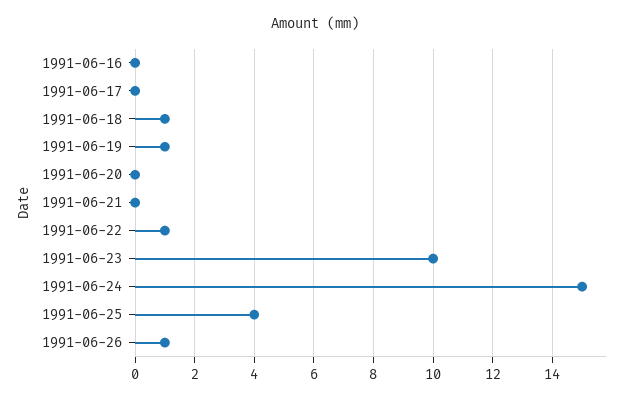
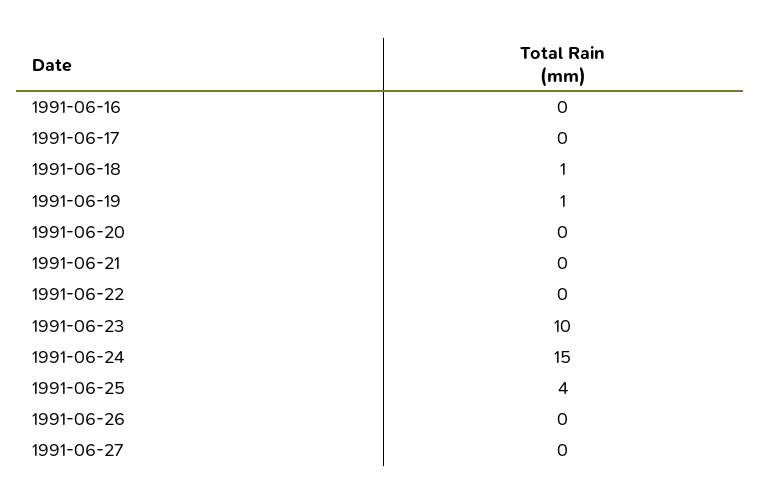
1991-06-22: 1 -> 0
1991-06-26: 1 -> 0
1991-06-27: none -> 0

